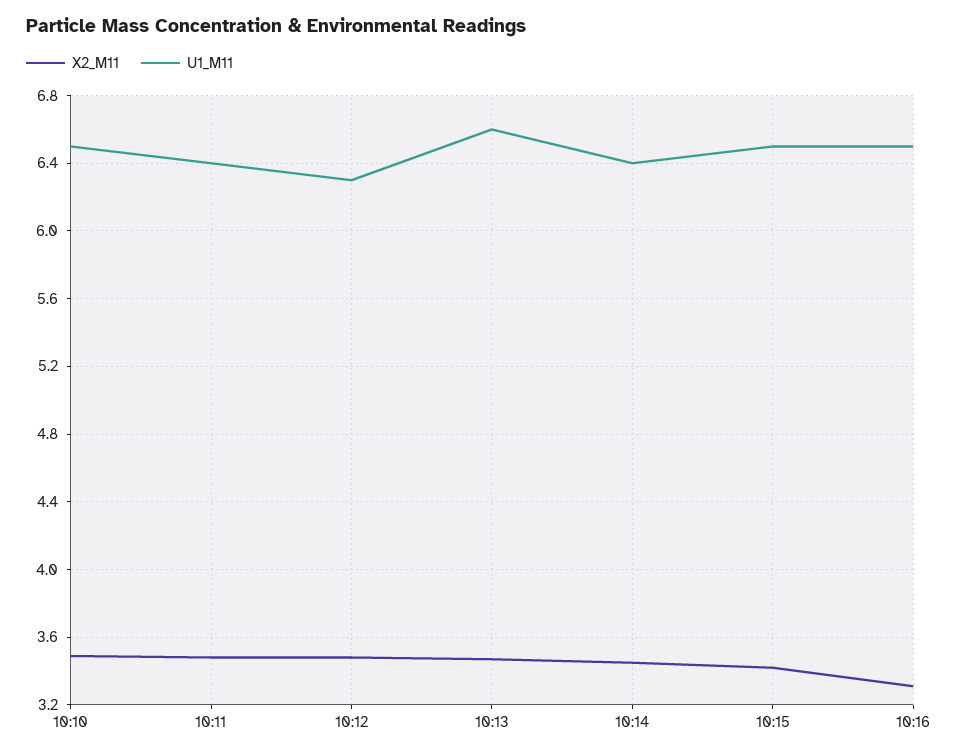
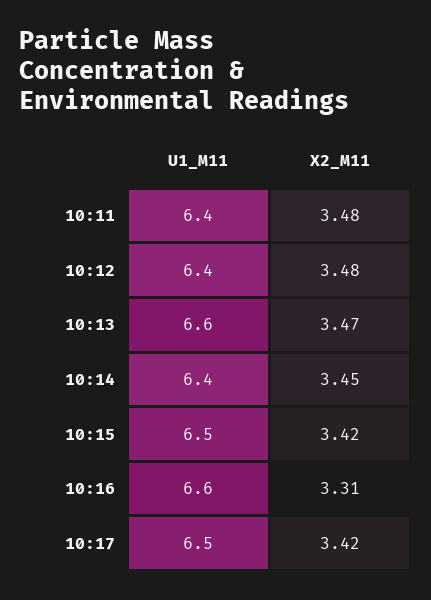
X2_M11, 10:10: 3.5 -> none
U1_M11, 10:10: 6.5 -> none
U1_M11, 10:12: 6.3 -> 6.4
U1_M11, 10:16: 6.5 -> 6.6
U1_M11, 10:17: none -> 6.5
X2_M11, 10:17: none -> 3.42

